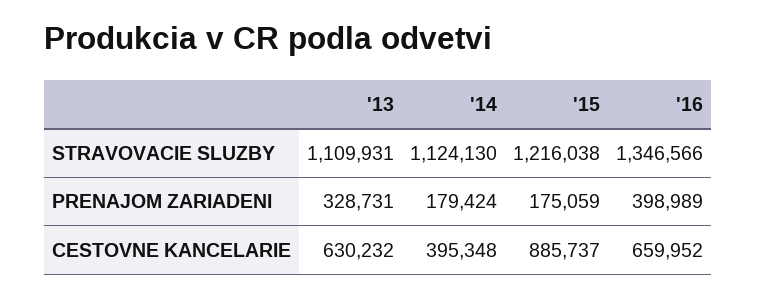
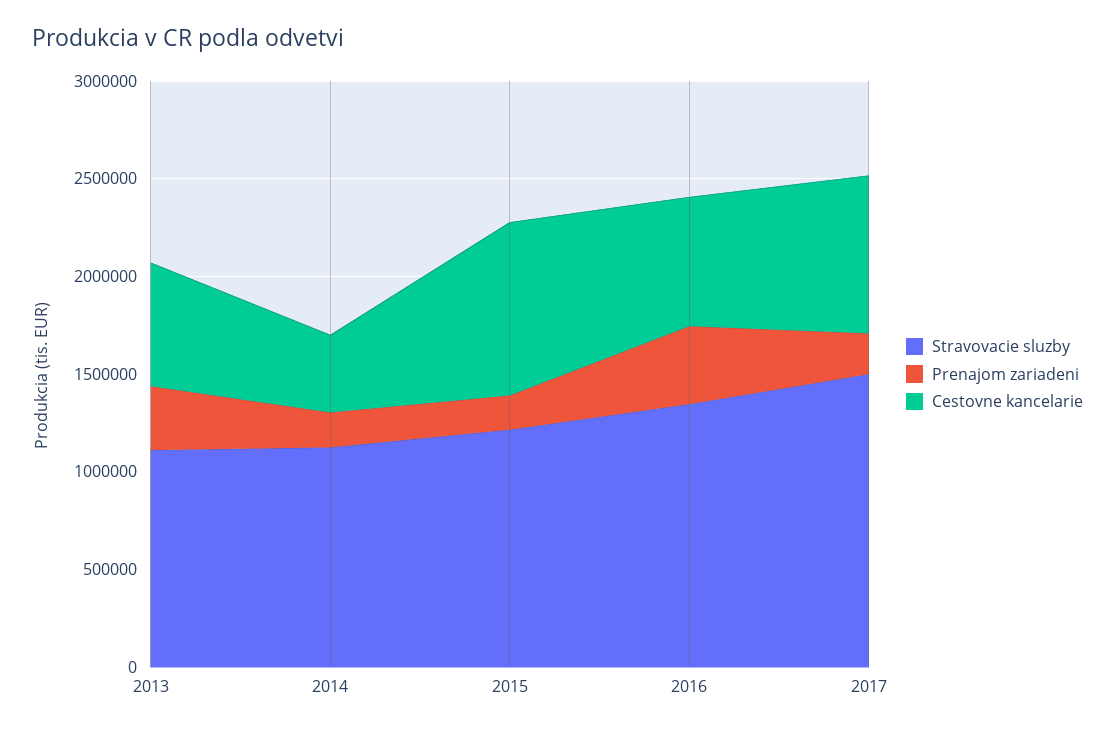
STRAVOVACIE SLUZBY, 2017: none -> 1500000
PRENAJOM ZARIADENI, 2017: none -> 200000
CESTOVNE KANCELARIE, 2017: none -> 800000

